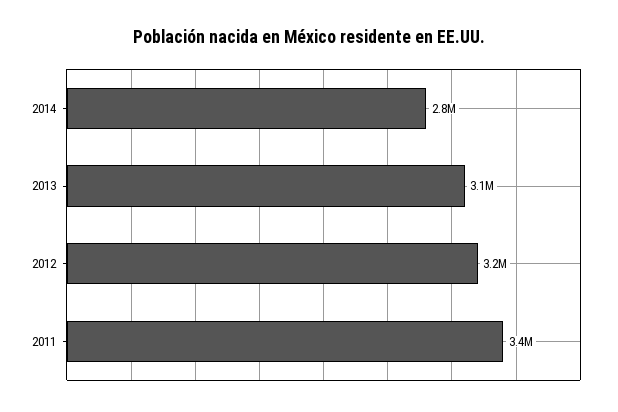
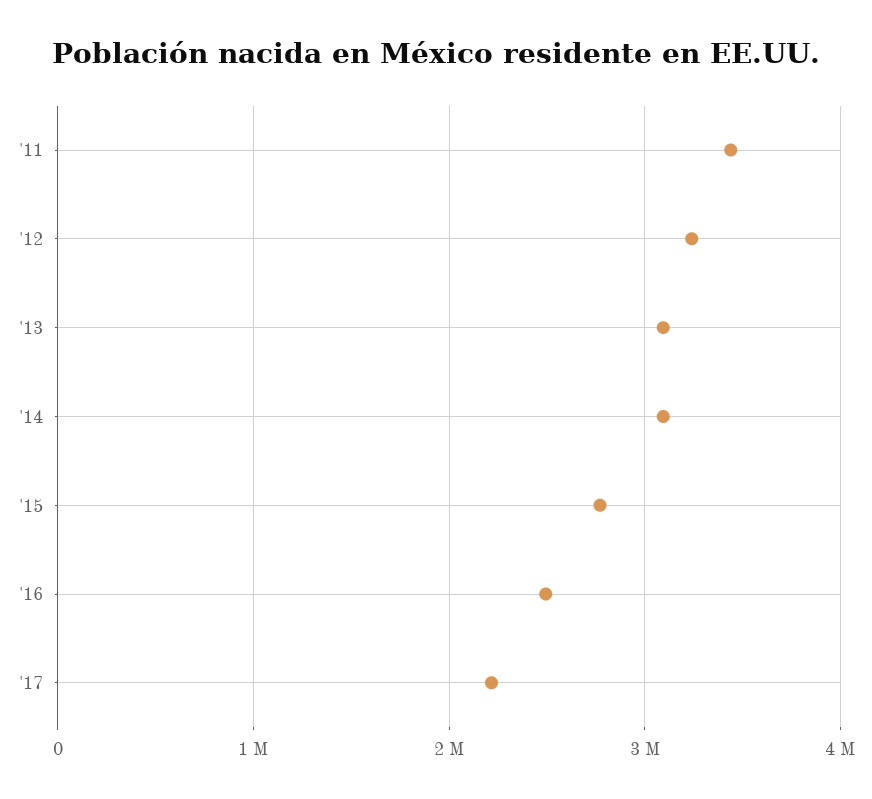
2014: 2800000 -> 3100000
'15: none -> 2800000
'16: none -> 2500000
'17: none -> 2200000

